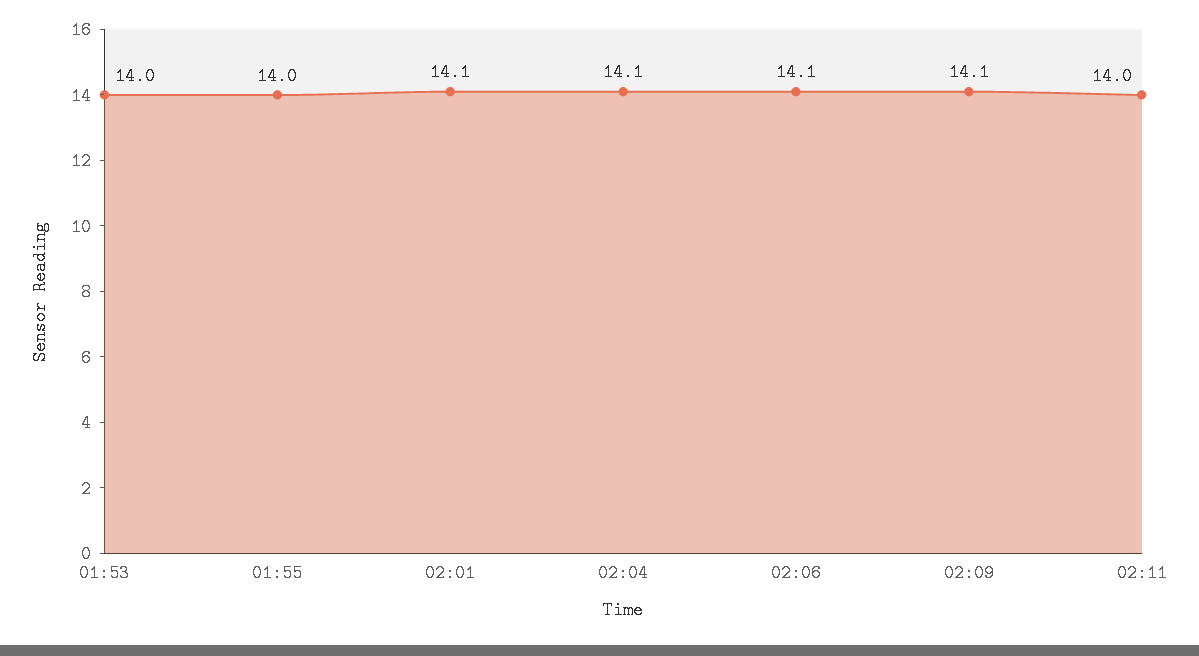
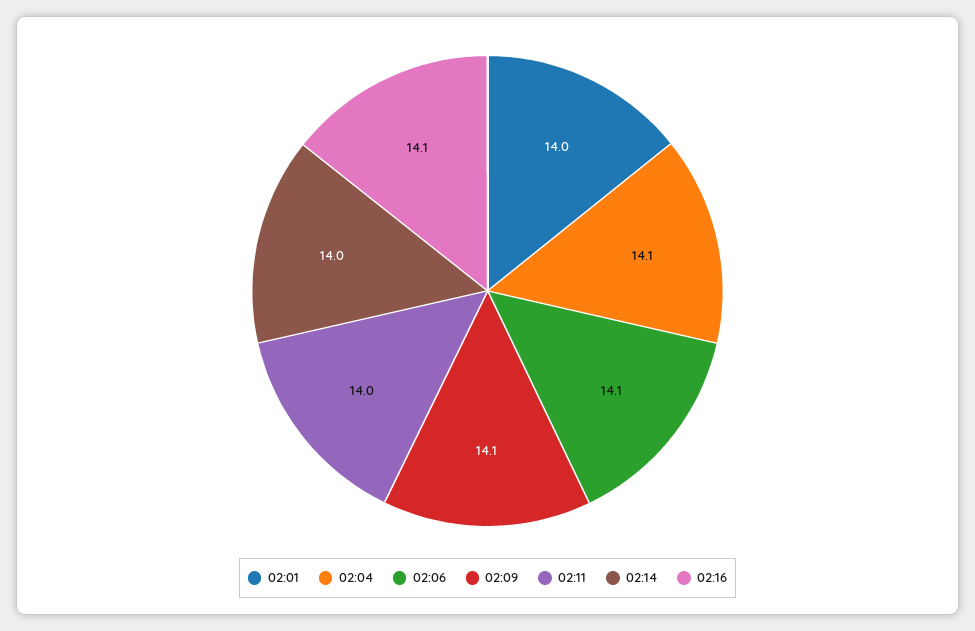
01:53: 14 -> none
01:55: 14 -> none
02:01: 14.1 -> 14
02:14: none -> 14
02:16: none -> 14.1

